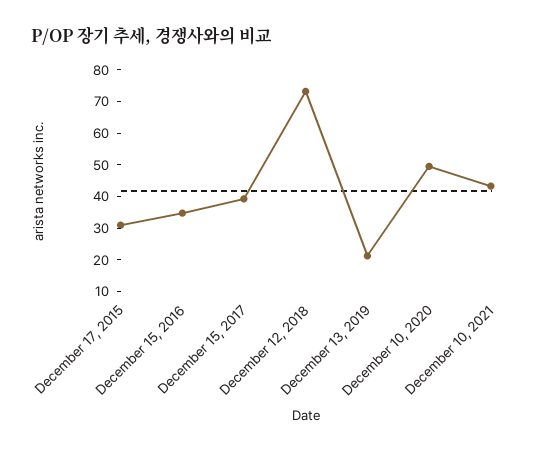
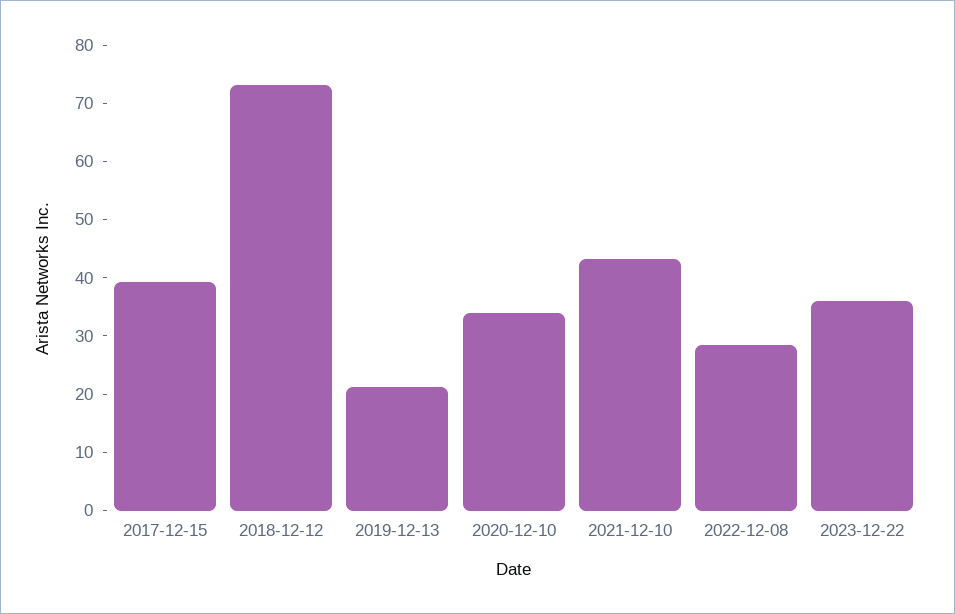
December 17, 2015: 30 -> none
December 15, 2016: 35 -> none
December 10, 2020: 50 -> 34
2022-12-08: none -> 28
2023-12-22: none -> 36

